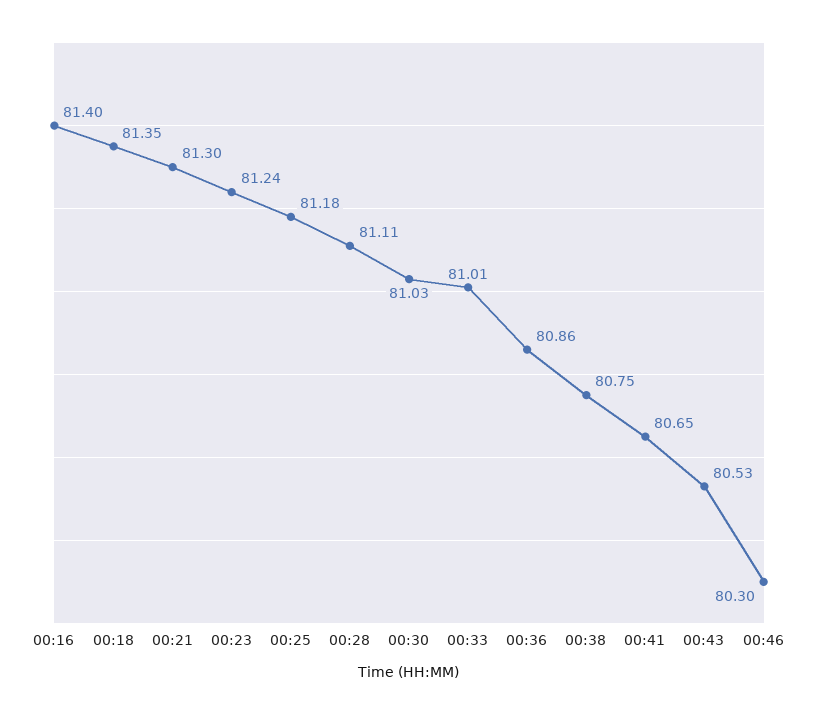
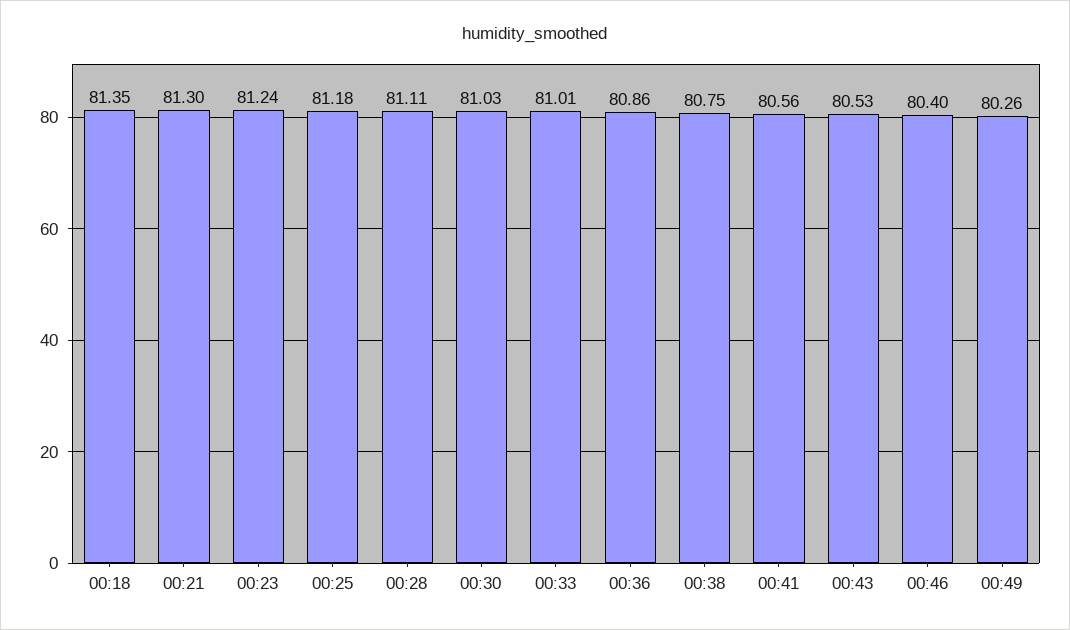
00:16: 81.4 -> none
00:41: 80.65 -> 80.56
00:46: 80.3 -> 80.4
00:49: none -> 80.26

